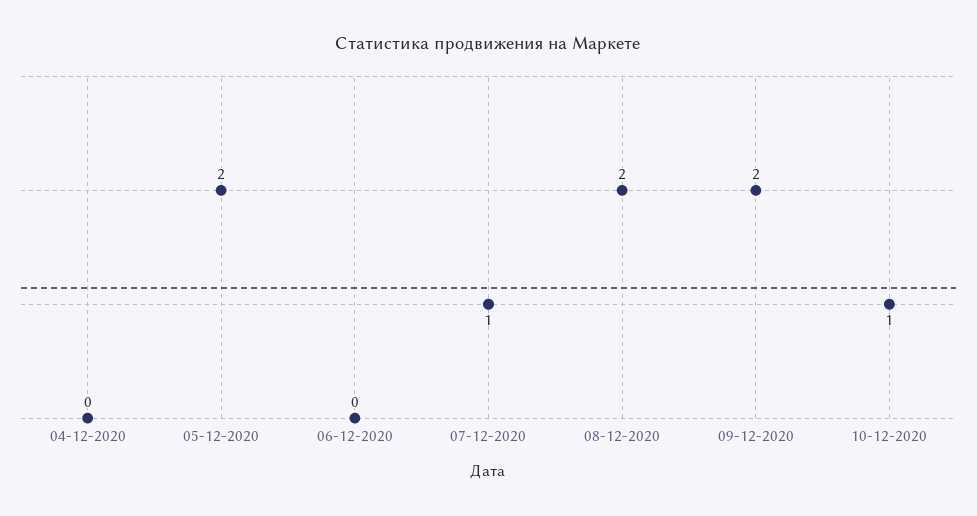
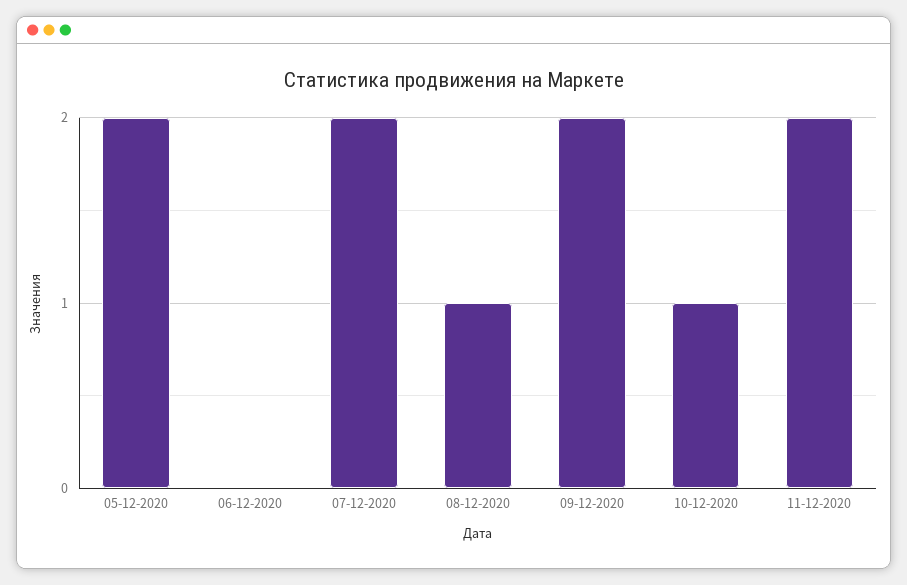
04-12-2020: 0 -> none
07-12-2020: 1 -> 2
08-12-2020: 2 -> 1
11-12-2020: none -> 2

